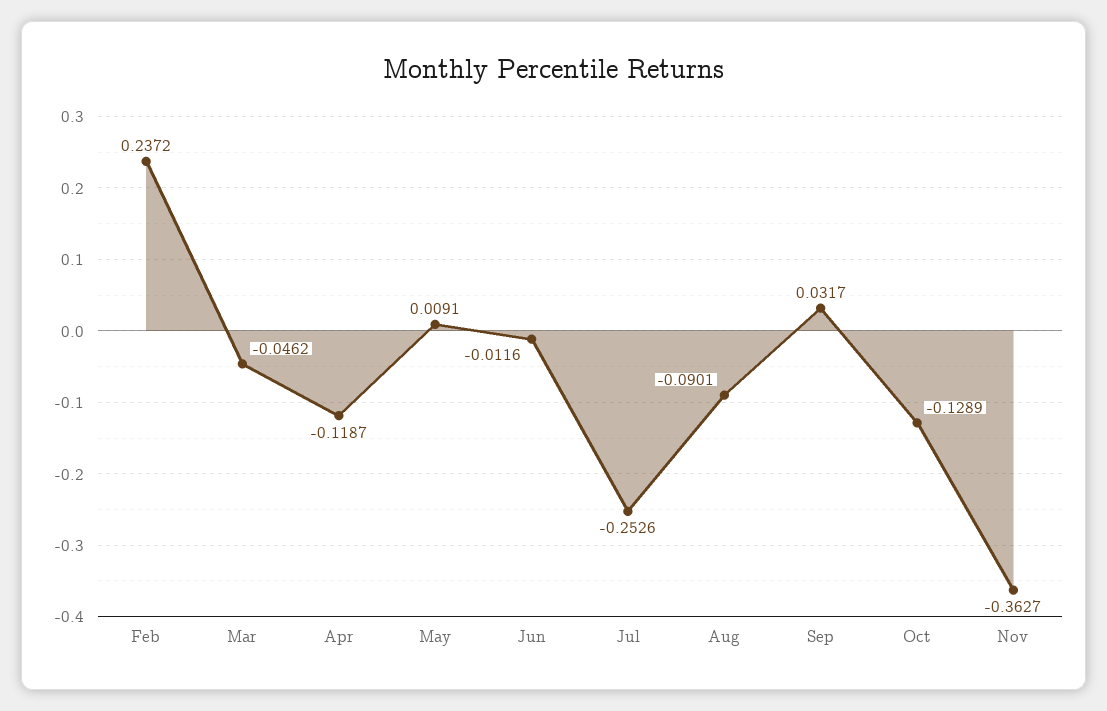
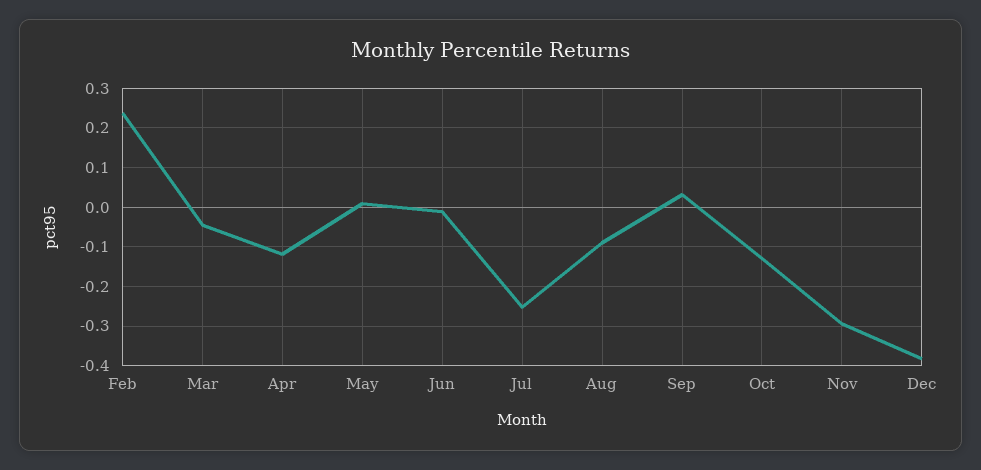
Nov: -0.3627 -> -0.3
Dec: none -> -0.38

